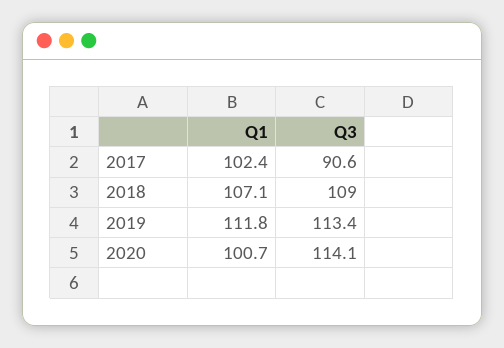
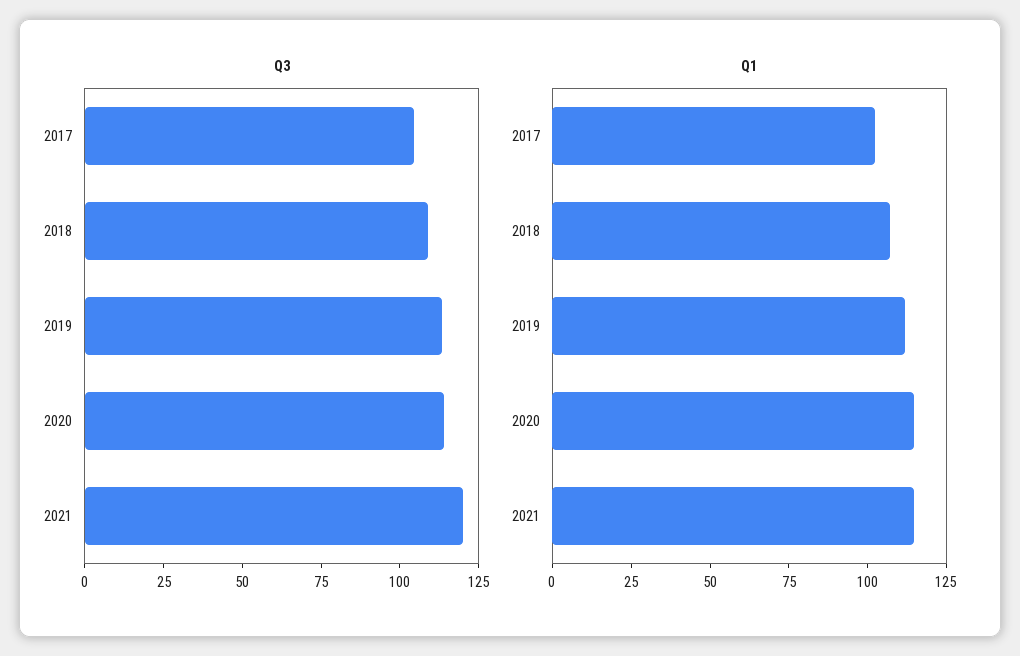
Q3, 2017: 90.6 -> 105
Q1, 2020: 100.7 -> 115
Q3, 2021: none -> 120
Q1, 2021: none -> 115

